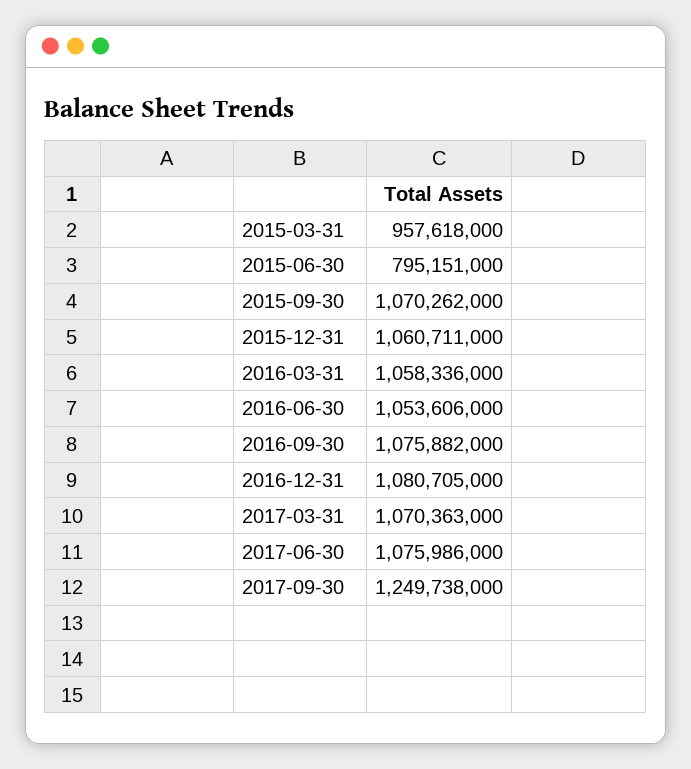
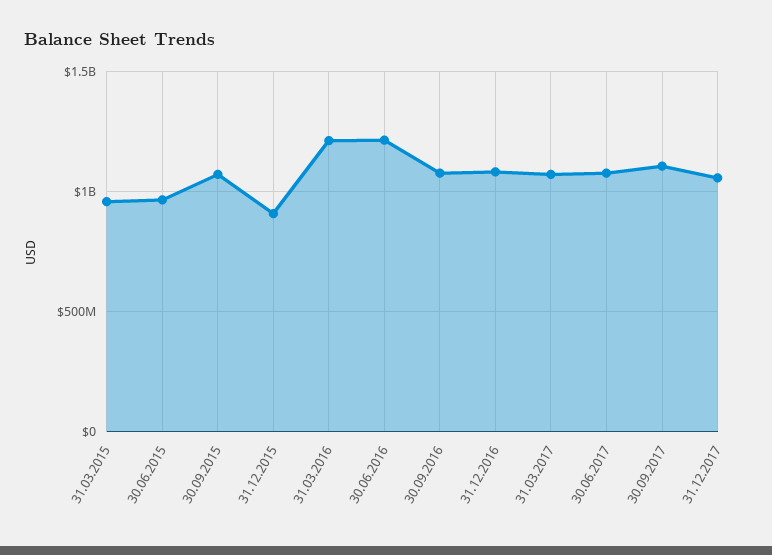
2015-06-30: 795151000 -> 950000000
2015-12-31: 1060711000 -> 900000000
2016-03-31: 1058336000 -> 1200000000
2016-06-30: 1053606000 -> 1200000000
2017-09-30: 1249738000 -> 1100000000
31.12.2017: none -> 1050000000

